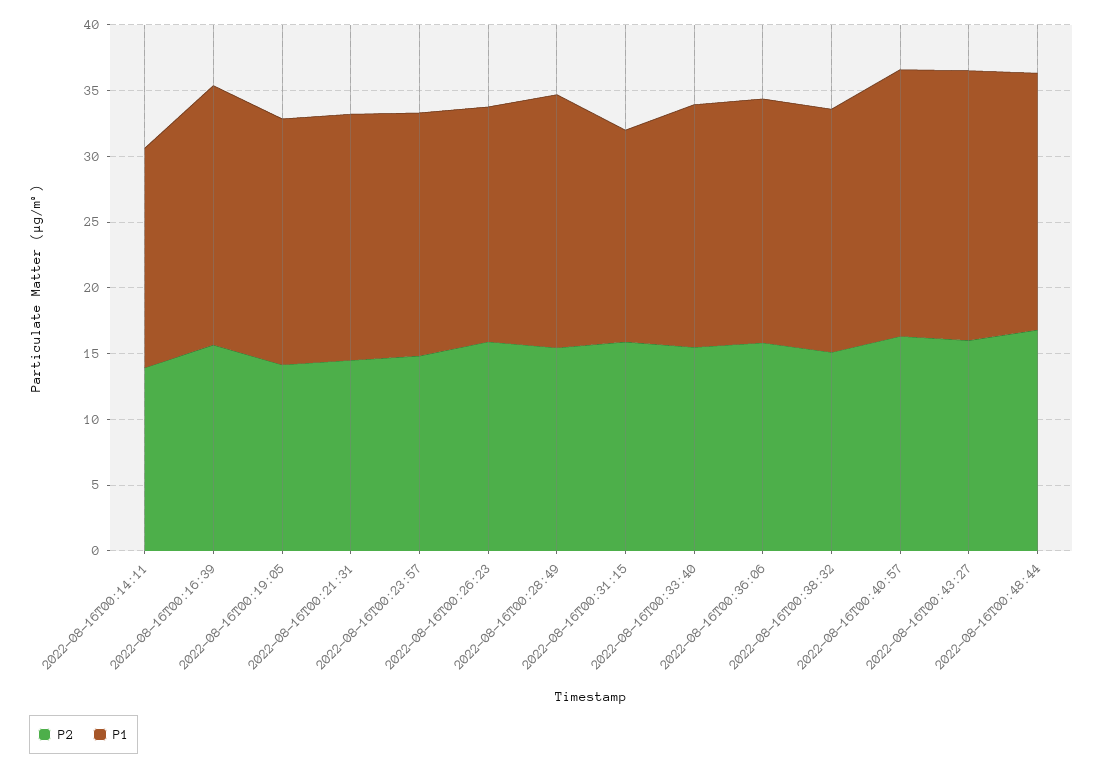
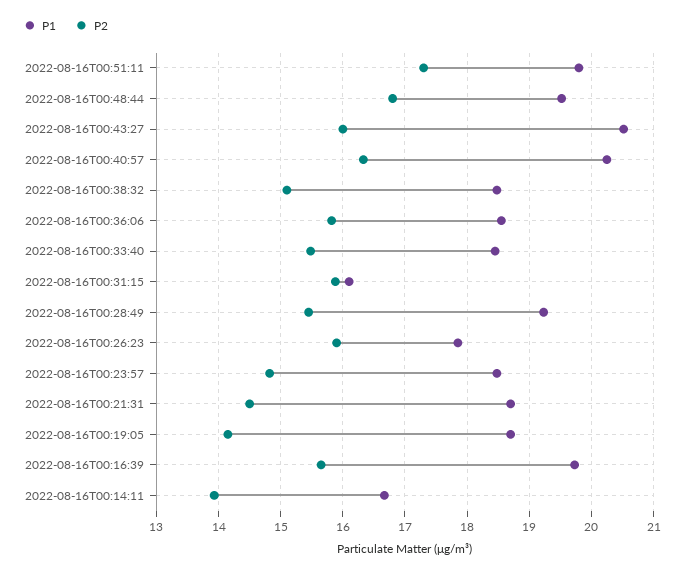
P1, 2022-08-16T00:51:11: none -> 19.8
P2, 2022-08-16T00:51:11: none -> 17.3

